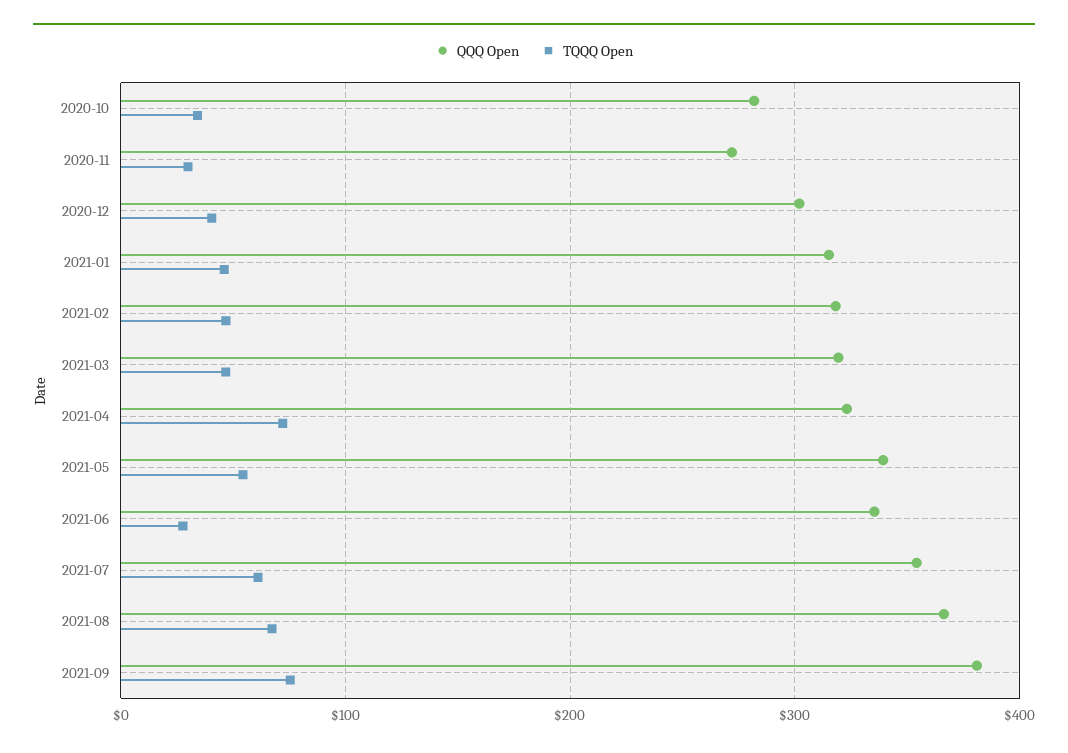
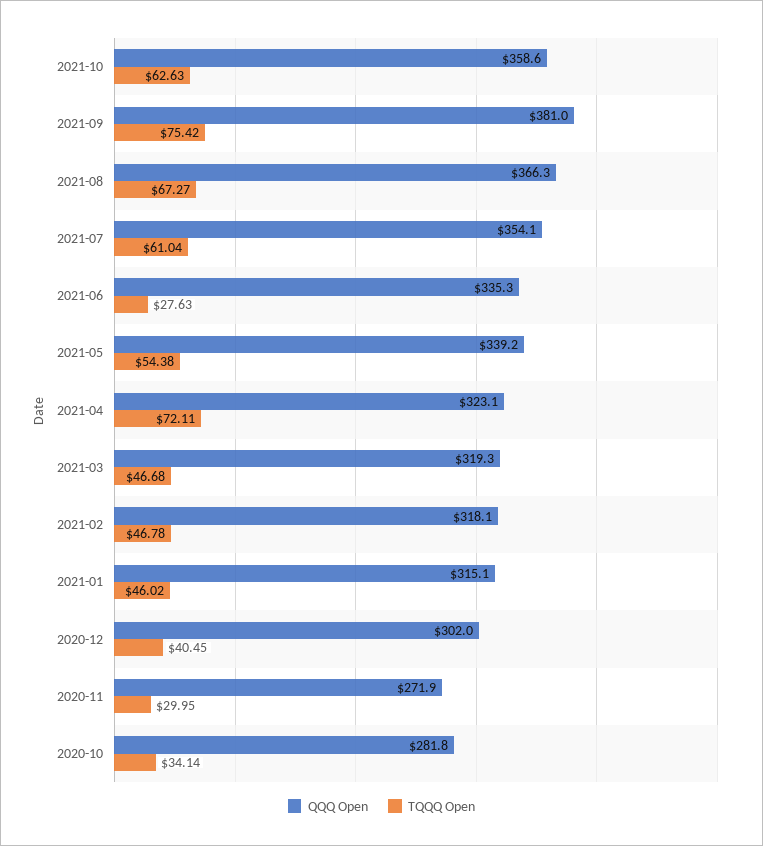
QQQ Open, 2021-10: none -> 358.6
TQQQ Open, 2021-10: none -> 62.63

